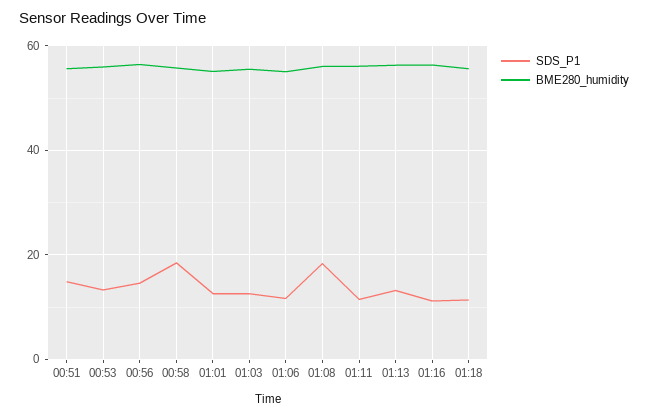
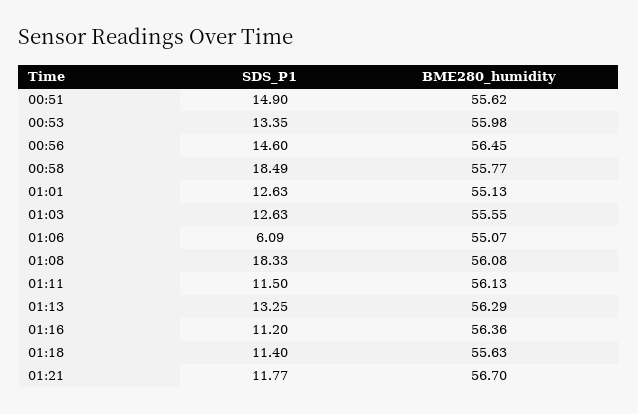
SDS_P1, 01:06: 12 -> 6.09
SDS_P1, 01:21: none -> 11.77
BME280_humidity, 01:21: none -> 56.7

